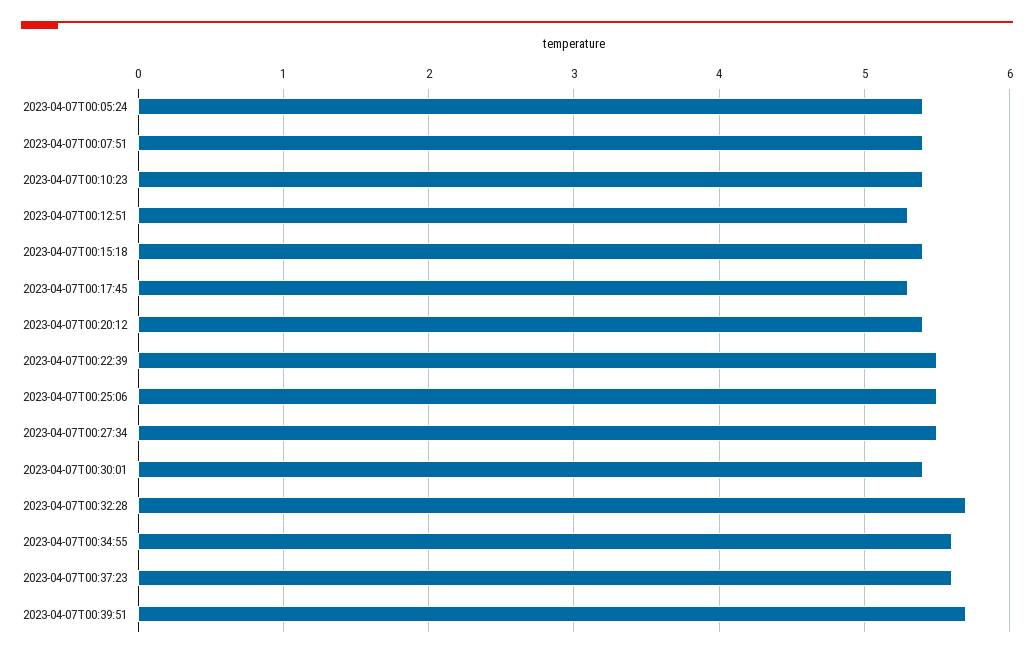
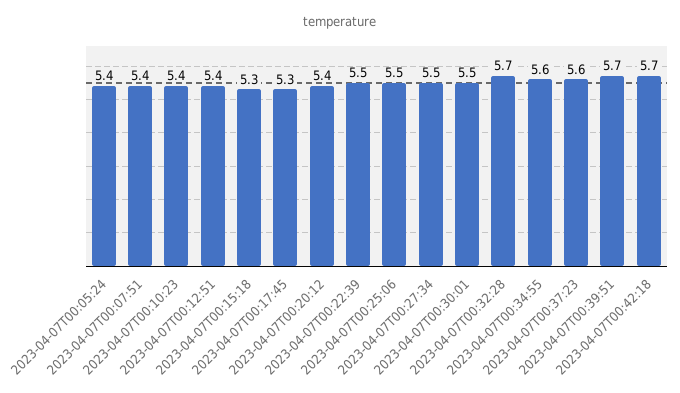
2023-04-07T00:12:51: 5.3 -> 5.4
2023-04-07T00:15:18: 5.4 -> 5.3
2023-04-07T00:30:01: 5.4 -> 5.5
2023-04-07T00:42:18: none -> 5.7

